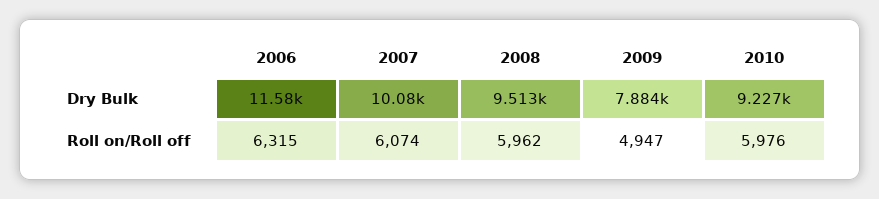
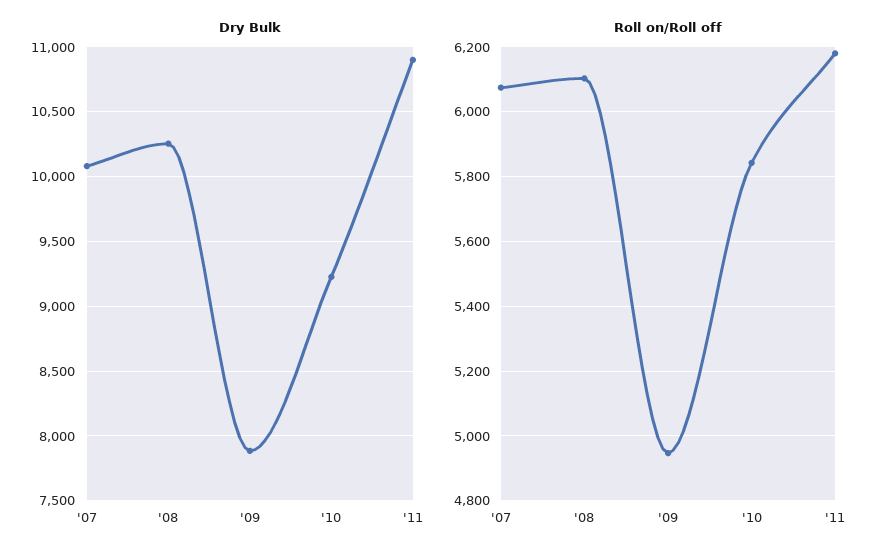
Dry Bulk, 2006: 11580 -> none
Dry Bulk, 2008: 9513 -> 10250
Roll on/Roll off, 2006: 6315 -> none
Roll on/Roll off, 2008: 5962 -> 6100
Roll on/Roll off, 2010: 5976 -> 5840
Dry Bulk, '11: none -> 10900
Roll on/Roll off, '11: none -> 6180

